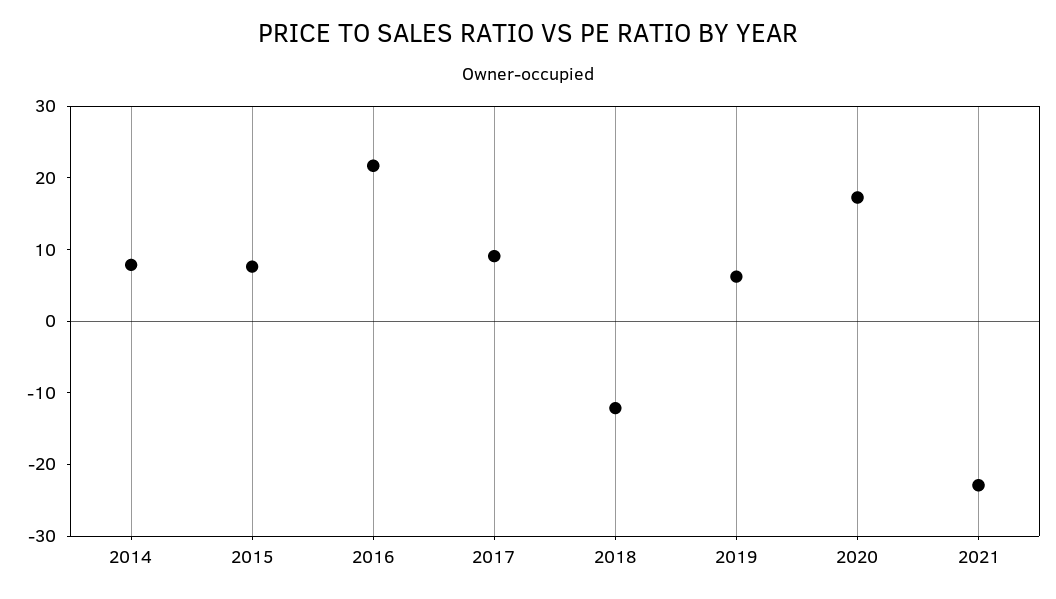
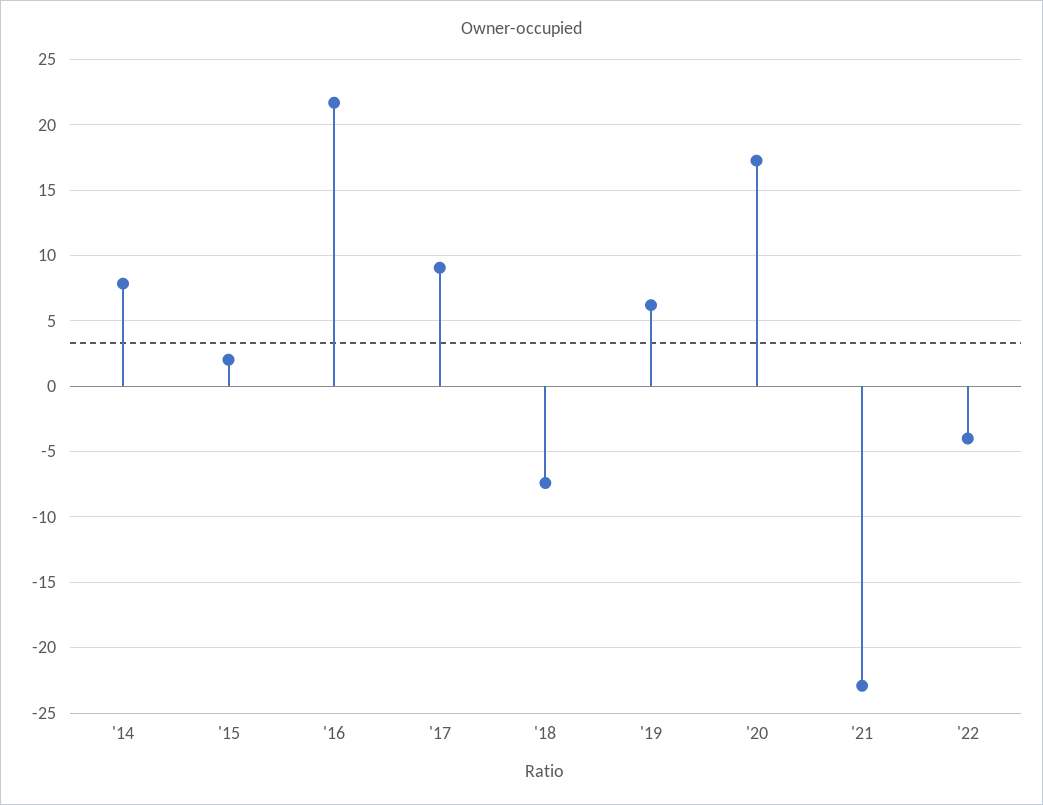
2015: 8 -> 2
2018: -12 -> -7.5
'22: none -> -4

